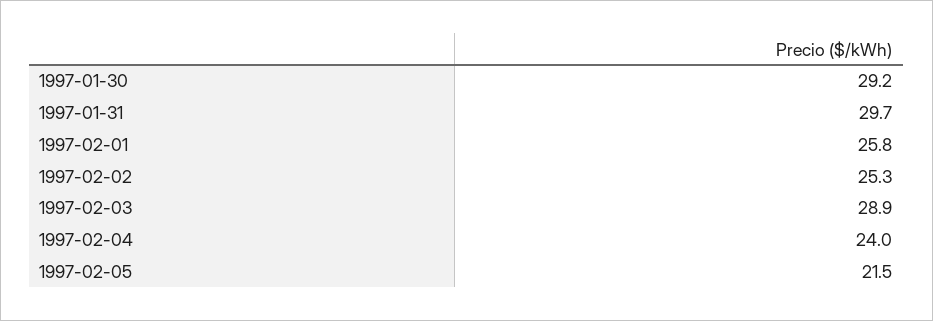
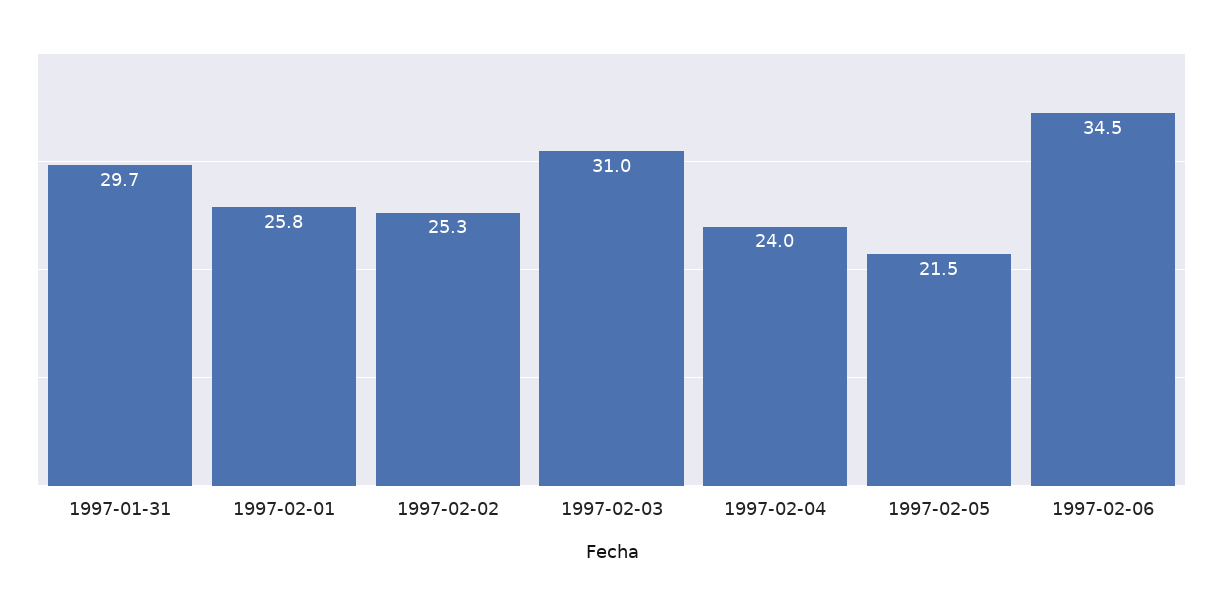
1997-01-30: 29.2 -> none
1997-02-03: 28.9 -> 31
1997-02-06: none -> 34.5

